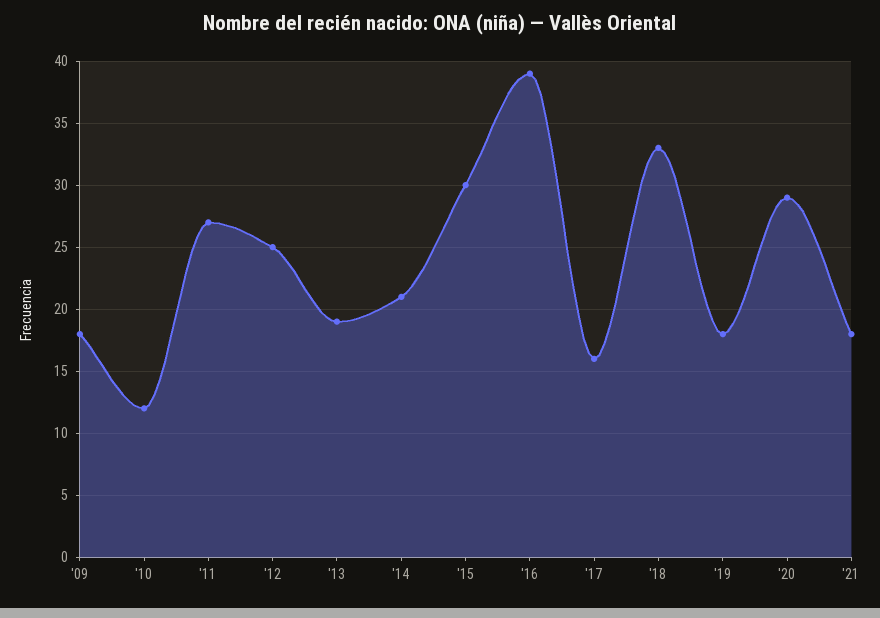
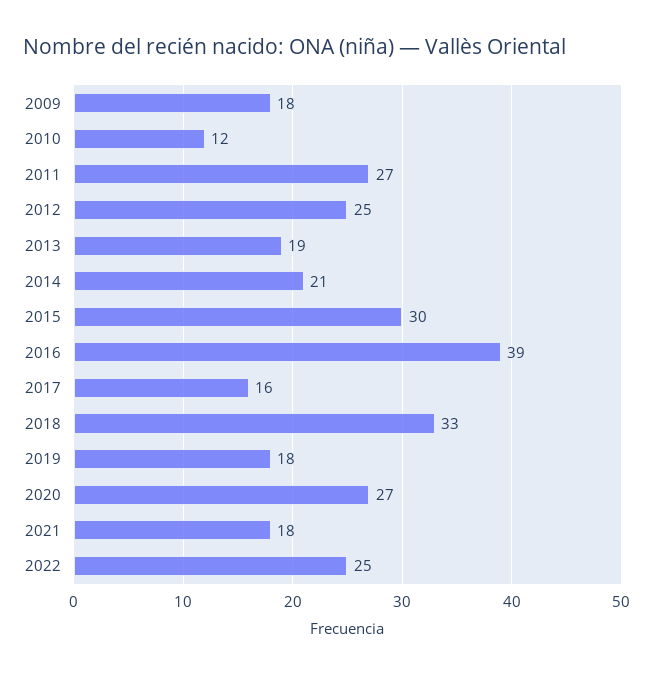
'20: 29 -> 27
2022: none -> 25

